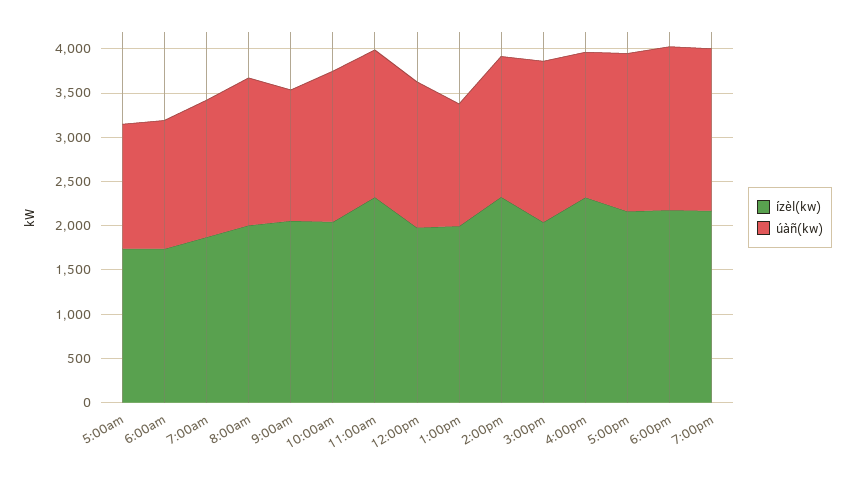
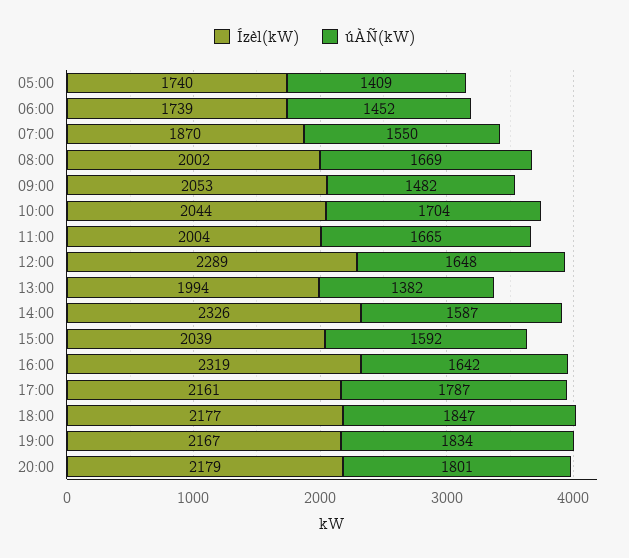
ízèl(kw), 11:00am: 2300 -> 2004
ízèl(kw), 12:00pm: 2000 -> 2289
úàñ(kw), 3:00pm: 1800 -> 1592
ízèl(kw), 20:00: none -> 2179
úàñ(kw), 20:00: none -> 1801

